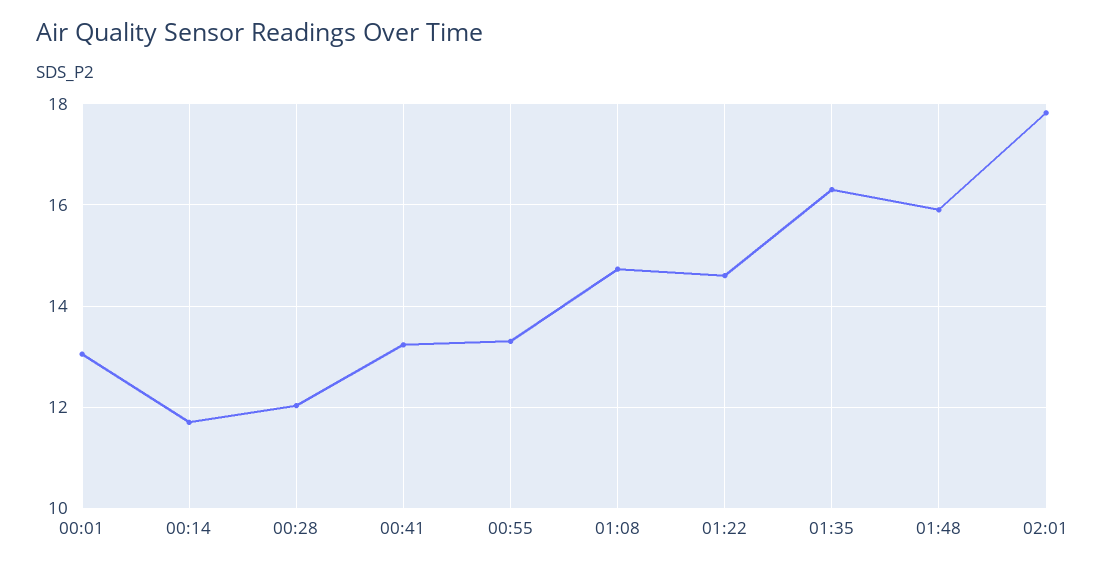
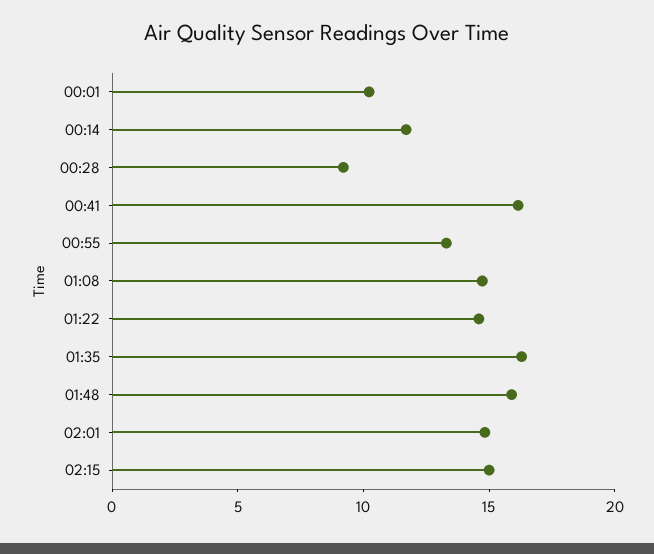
00:01: 13 -> 10
00:28: 12 -> 9
00:41: 13.2 -> 16
02:01: 17.8 -> 15
02:15: none -> 15

